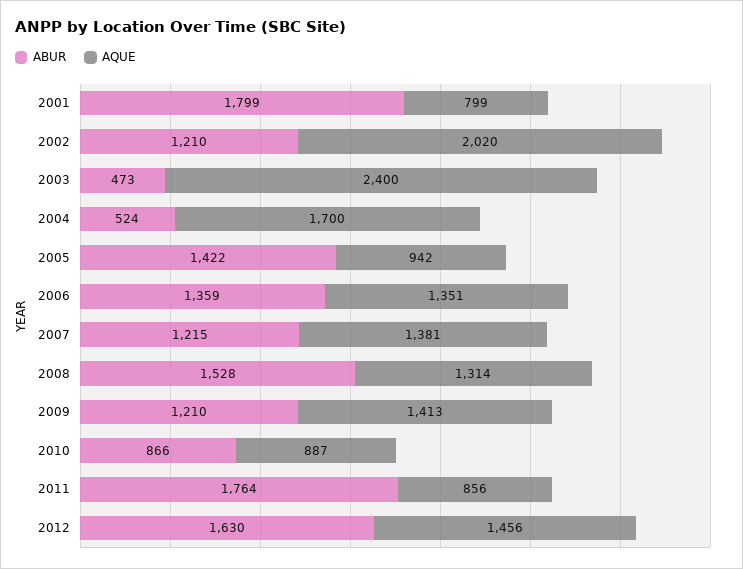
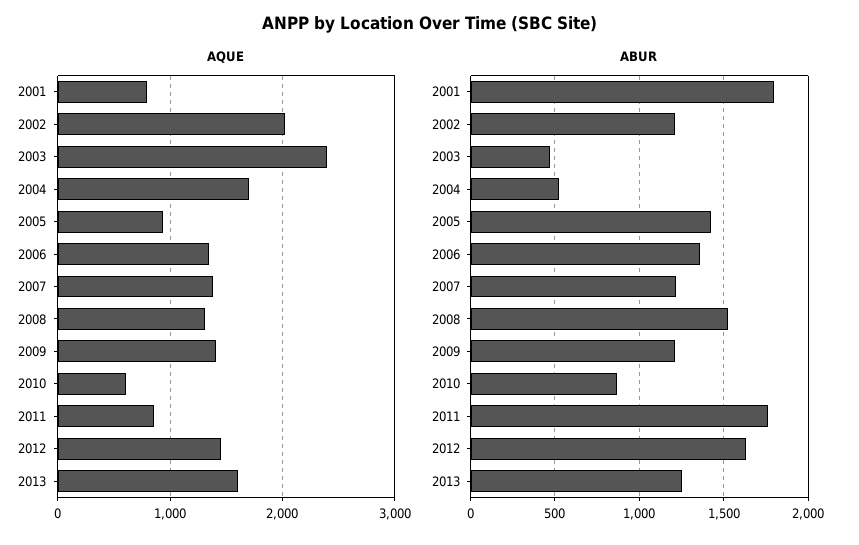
AQUE, 2010: 887 -> 600
AQUE, 2013: none -> 1600
ABUR, 2013: none -> 1250

